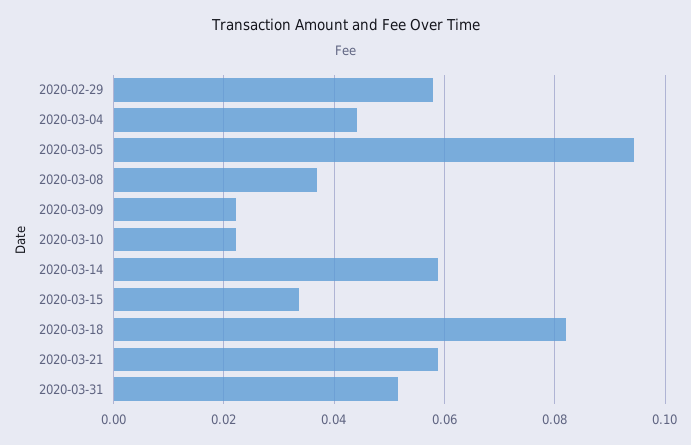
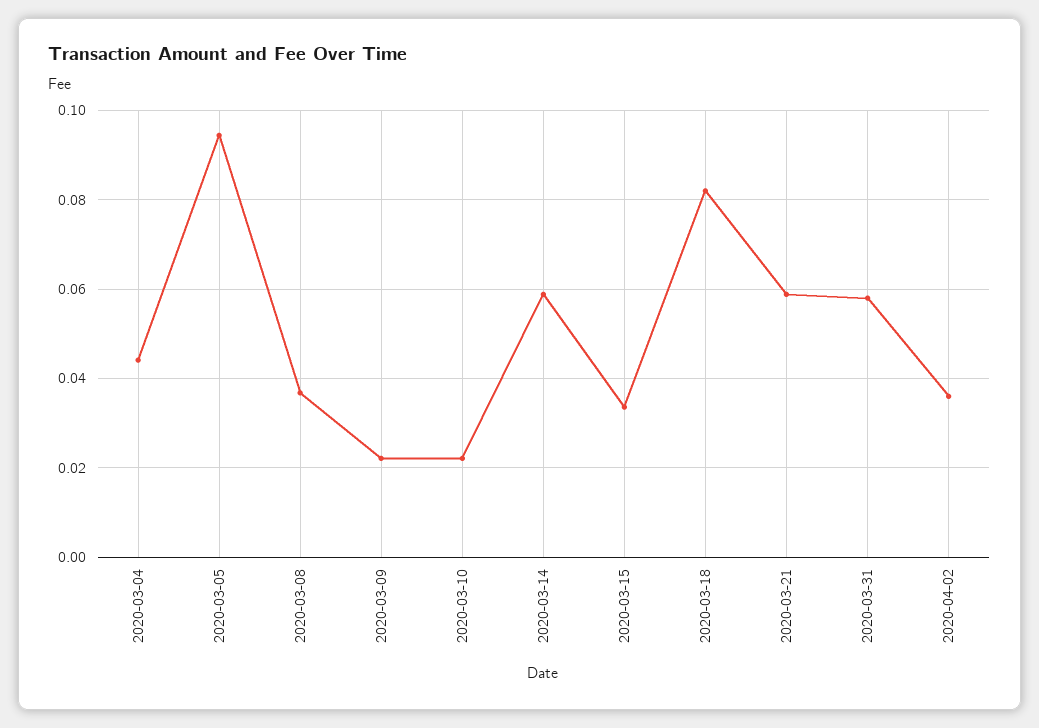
2020-02-29: 0.058 -> none
2020-03-31: 0.052 -> 0.058
2020-04-02: none -> 0.036

